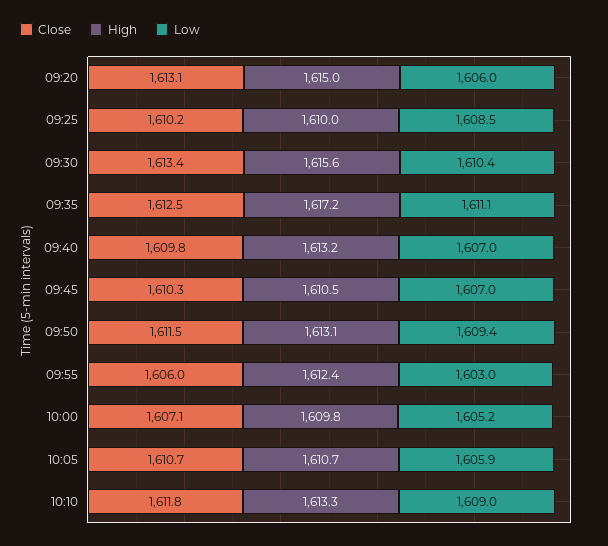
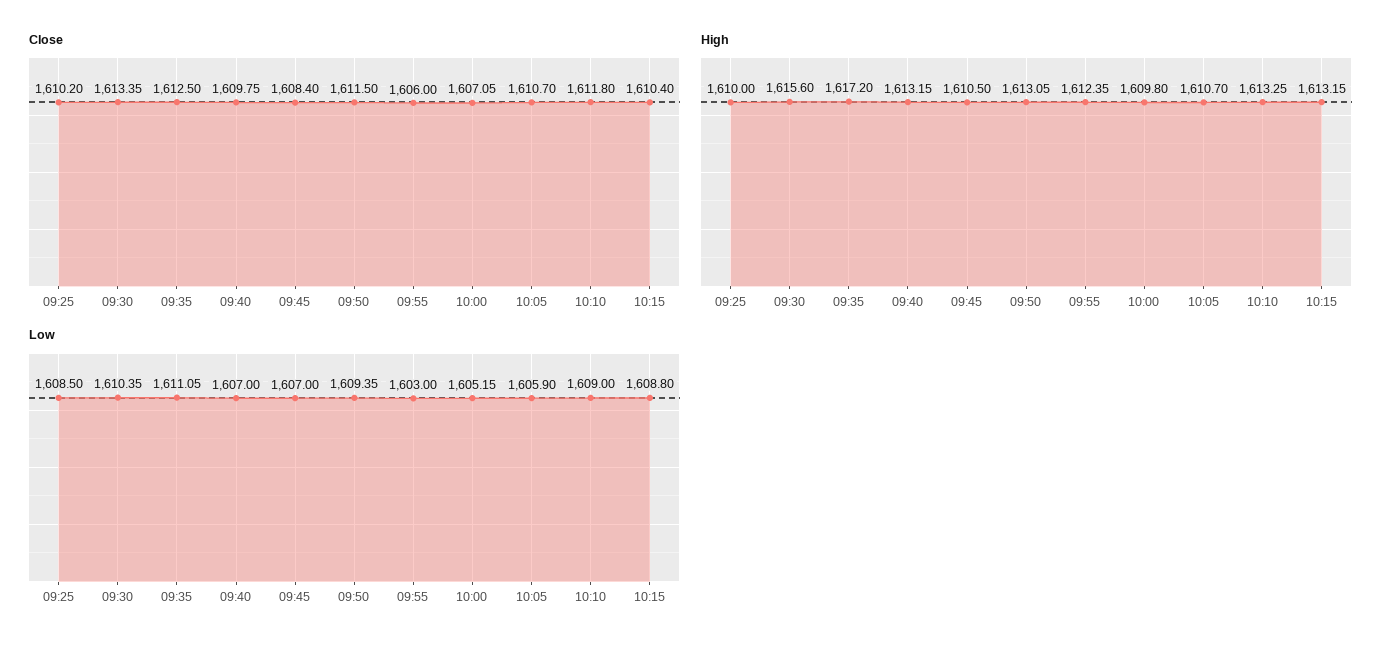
Close, 09:20: 1613.1 -> none
High, 09:20: 1615 -> none
Low, 09:20: 1606 -> none
Close, 09:45: 1610.3 -> 1608.4
Close, 10:15: none -> 1610.4
High, 10:15: none -> 1613.15
Low, 10:15: none -> 1608.8

